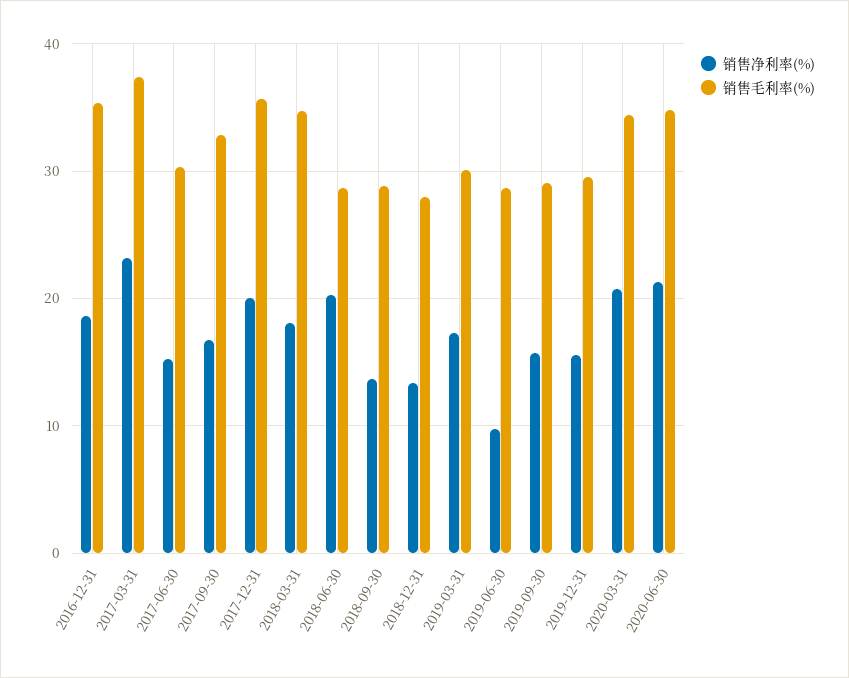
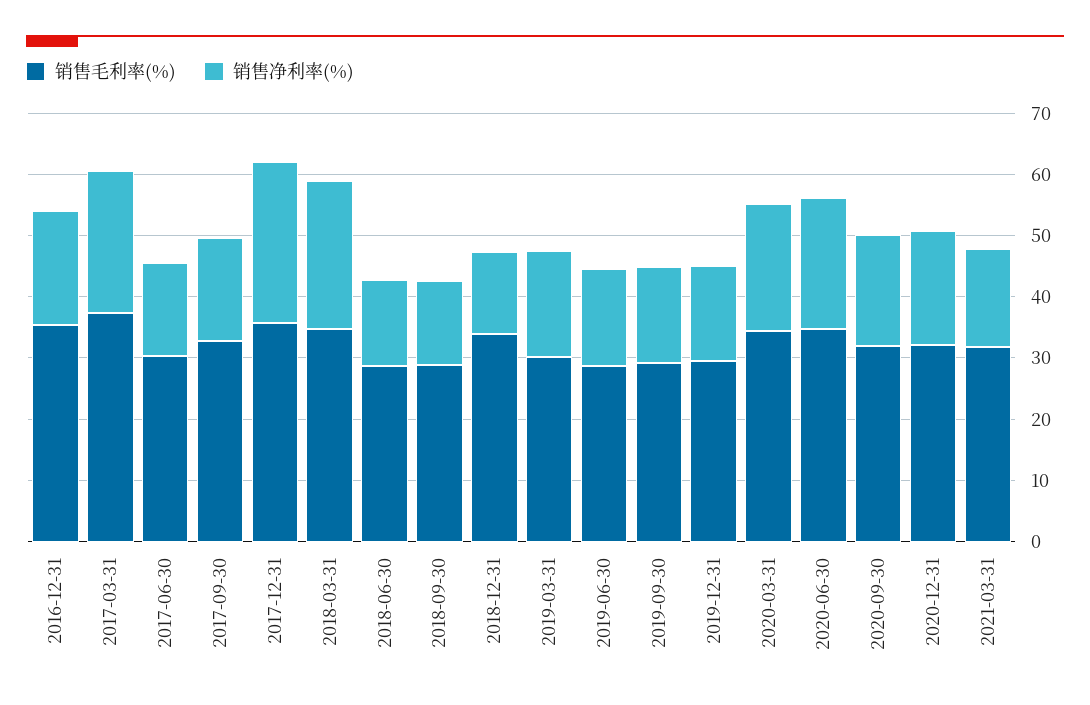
销售净利率(%), 2017-12-31: 20 -> 26
销售净利率(%), 2018-03-31: 18 -> 24
销售净利率(%), 2018-06-30: 20 -> 14
销售毛利率(%), 2018-12-31: 28 -> 34
销售净利率(%), 2019-06-30: 10 -> 16
销售毛利率(%), 2020-09-30: none -> 32
销售净利率(%), 2020-09-30: none -> 18
销售毛利率(%), 2020-12-31: none -> 32
销售净利率(%), 2020-12-31: none -> 18
销售毛利率(%), 2021-03-31: none -> 32
销售净利率(%), 2021-03-31: none -> 16

